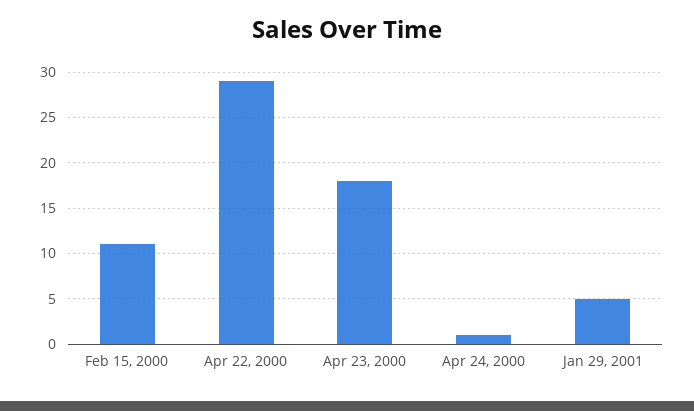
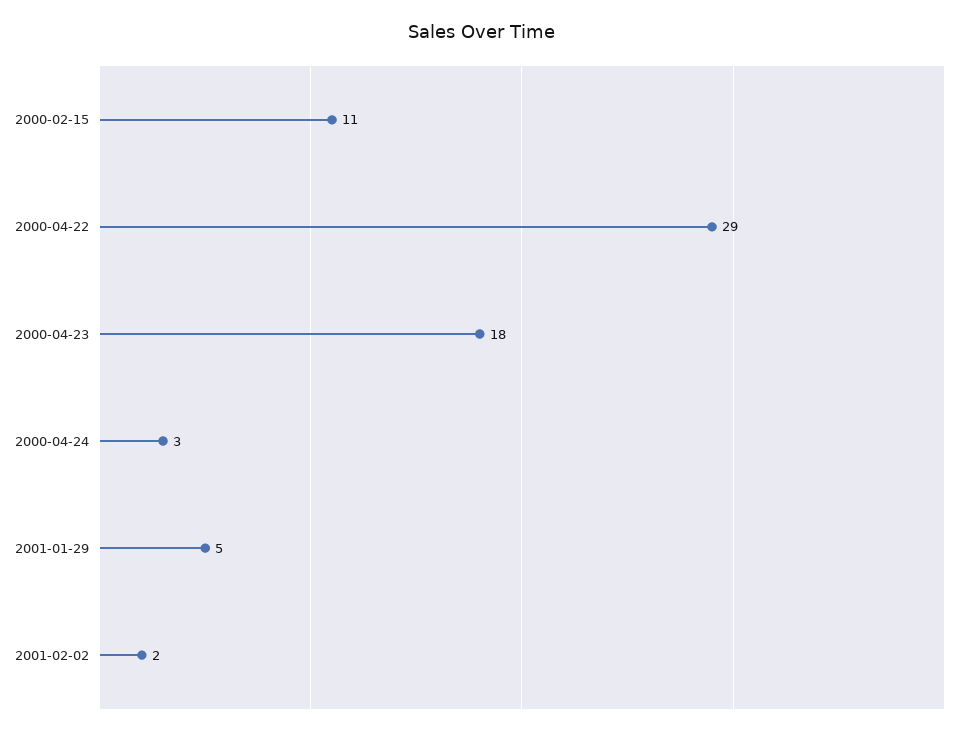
Apr 24, 2000: 1 -> 3
2001-02-02: none -> 2

